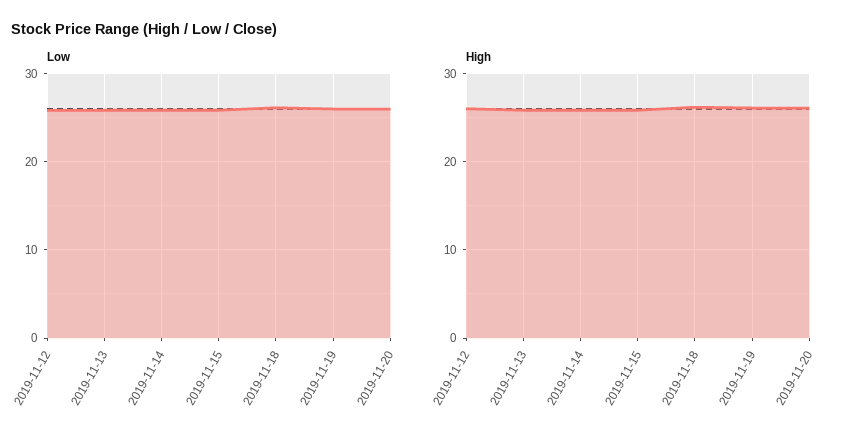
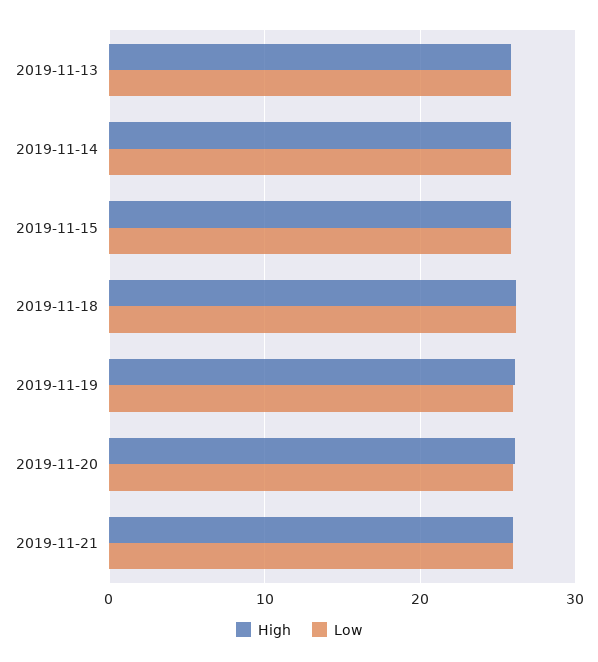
Low, 2019-11-12: 26 -> none
High, 2019-11-12: 26 -> none
High, 2019-11-21: none -> 26
Low, 2019-11-21: none -> 26

